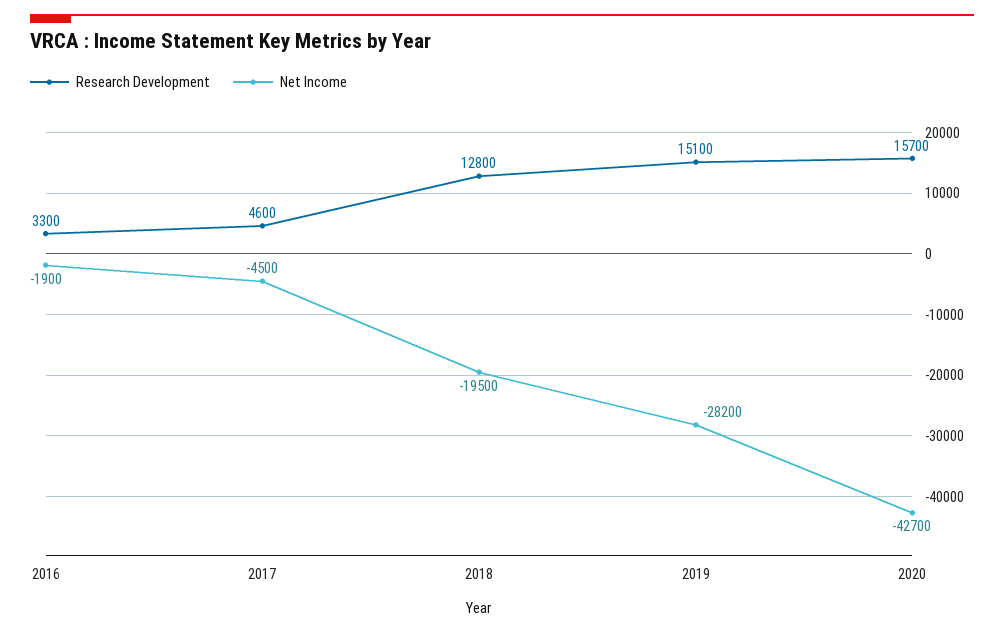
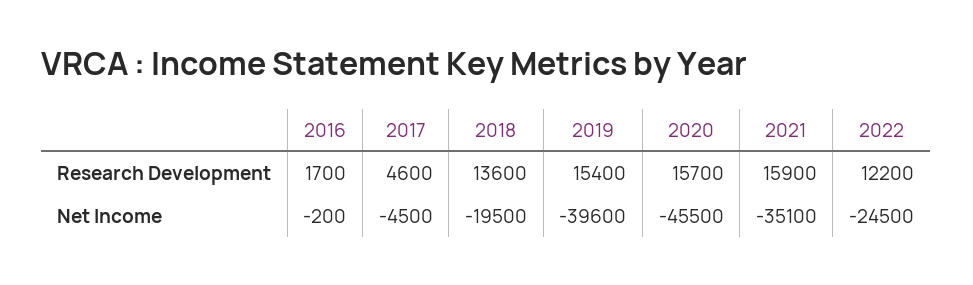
Research Development, 2016: 3300 -> 1700
Net Income, 2016: -1900 -> -200
Research Development, 2018: 12800 -> 13600
Research Development, 2019: 15100 -> 15400
Net Income, 2019: -28200 -> -39600
Net Income, 2020: -42700 -> -45500
Research Development, 2021: none -> 15900
Research Development, 2022: none -> 12200
Net Income, 2021: none -> -35100
Net Income, 2022: none -> -24500

